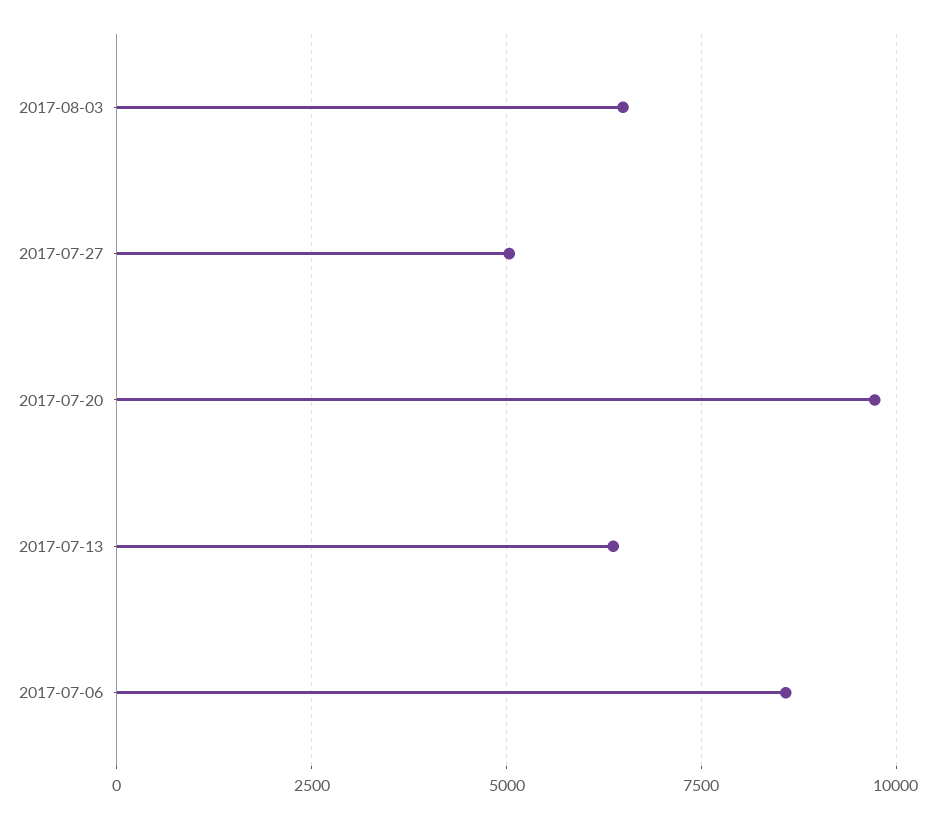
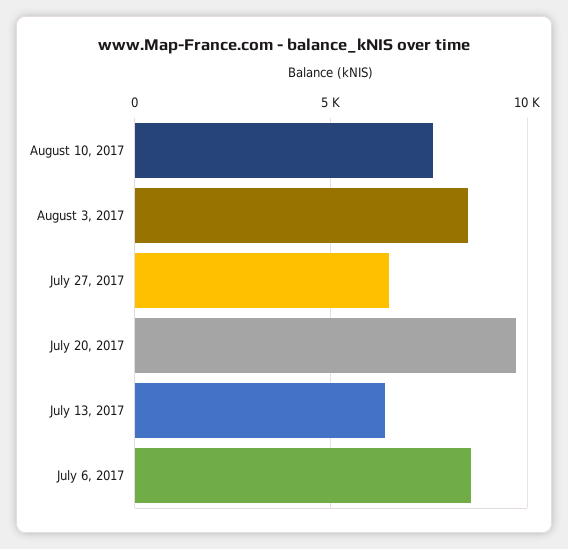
2017-08-03: 6500 -> 8500
2017-07-27: 5000 -> 6500
August 10, 2017: none -> 7500

